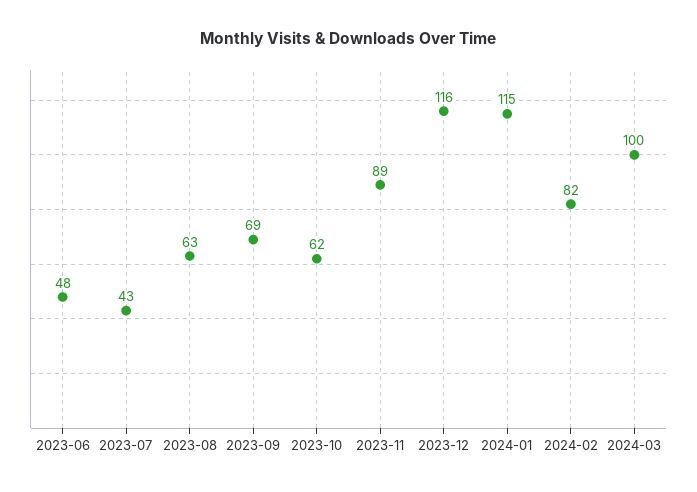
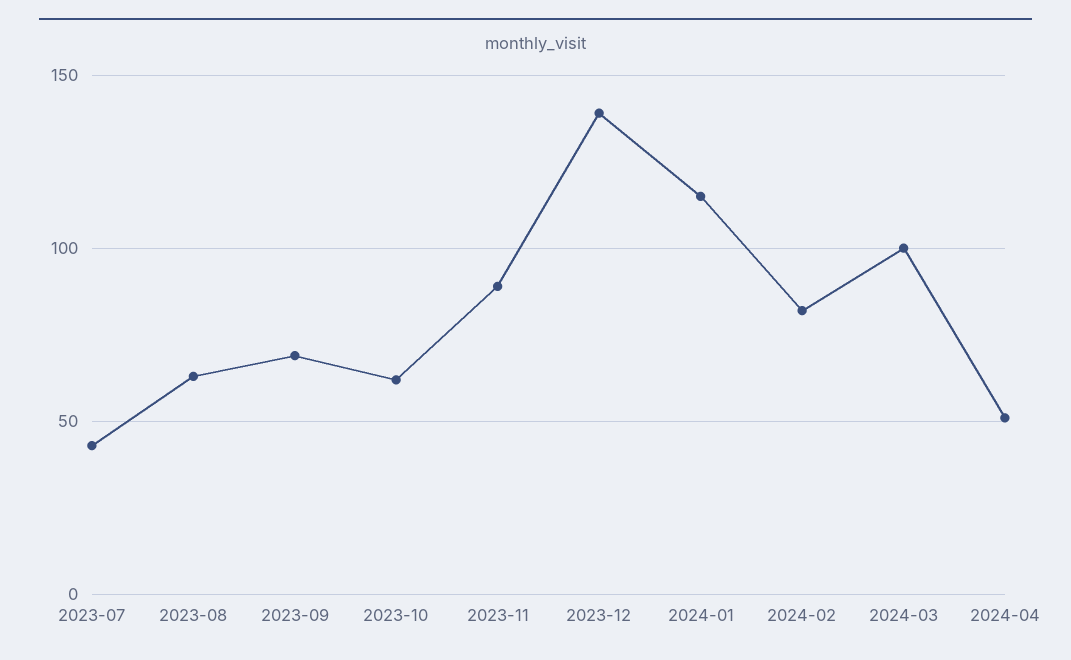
2023-06: 48 -> none
2023-12: 116 -> 140
2024-04: none -> 50

